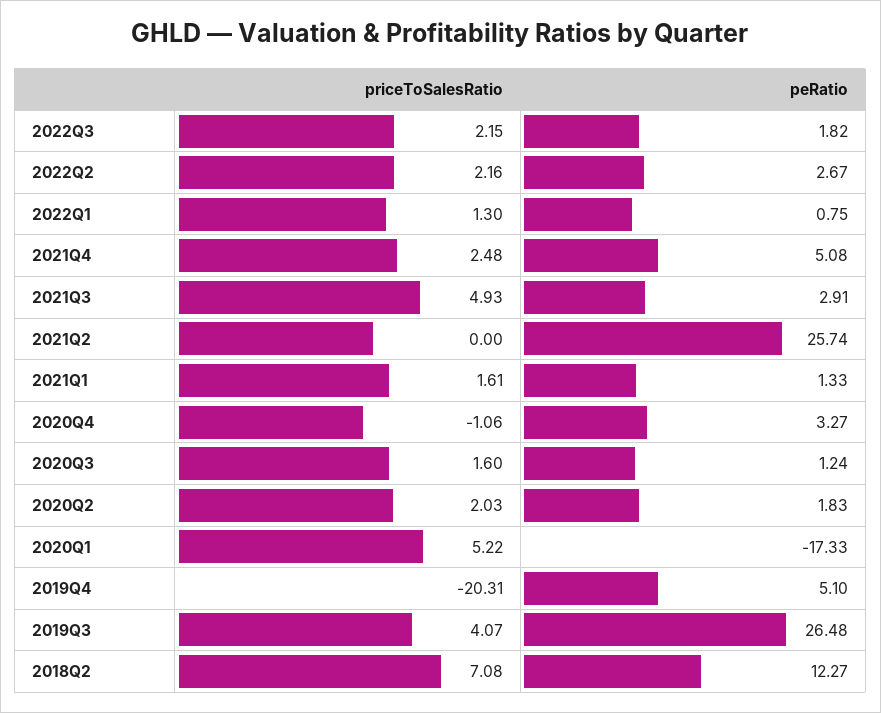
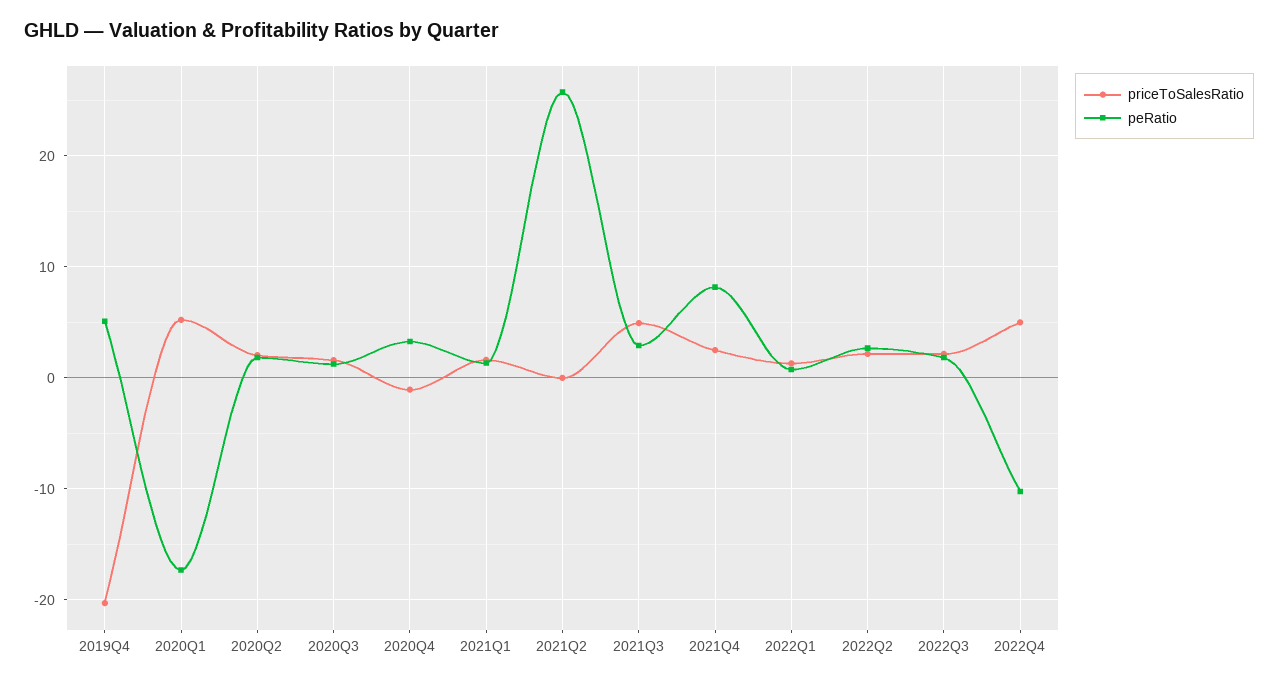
peRatio, 2021Q4: 5.08 -> 8
priceToSalesRatio, 2019Q3: 4.07 -> none
peRatio, 2019Q3: 26.48 -> none
priceToSalesRatio, 2018Q2: 7.08 -> none
peRatio, 2018Q2: 12.27 -> none
priceToSalesRatio, 2022Q4: none -> 5
peRatio, 2022Q4: none -> -10

